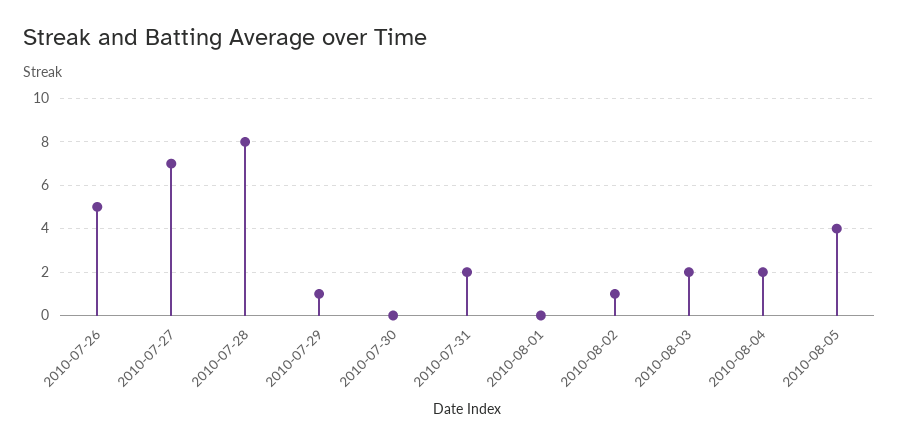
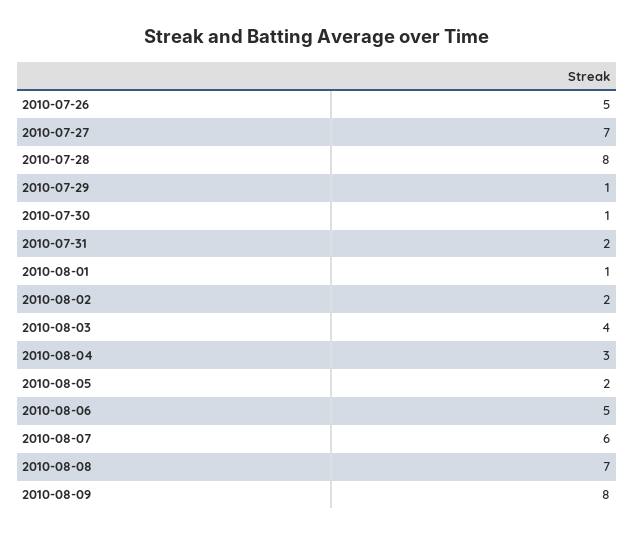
2010-07-30: 0 -> 1
2010-08-01: 0 -> 1
2010-08-02: 1 -> 2
2010-08-03: 2 -> 4
2010-08-04: 2 -> 3
2010-08-05: 4 -> 2
2010-08-06: none -> 5
2010-08-07: none -> 6
2010-08-08: none -> 7
2010-08-09: none -> 8

